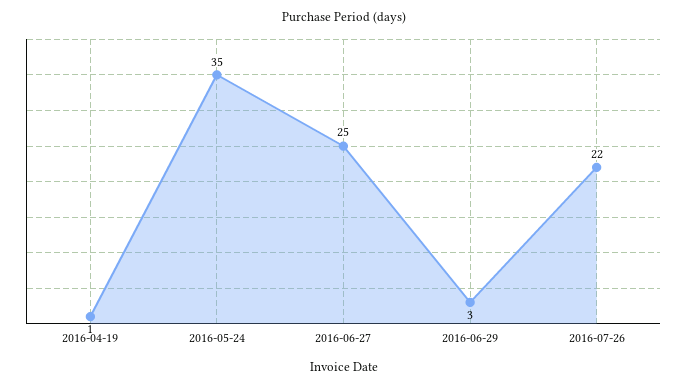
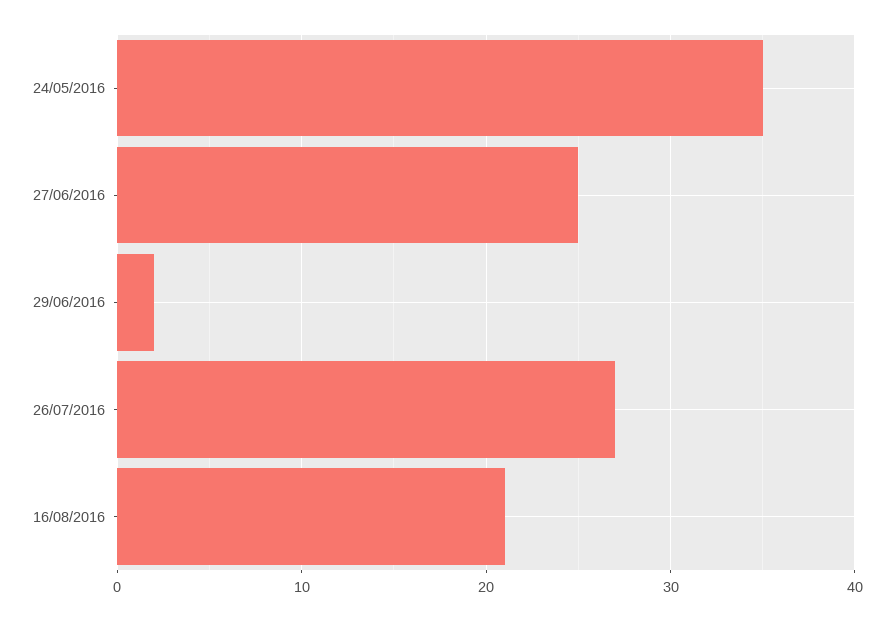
2016-04-19: 1 -> none
2016-06-29: 3 -> 2
2016-07-26: 22 -> 27
16/08/2016: none -> 21

